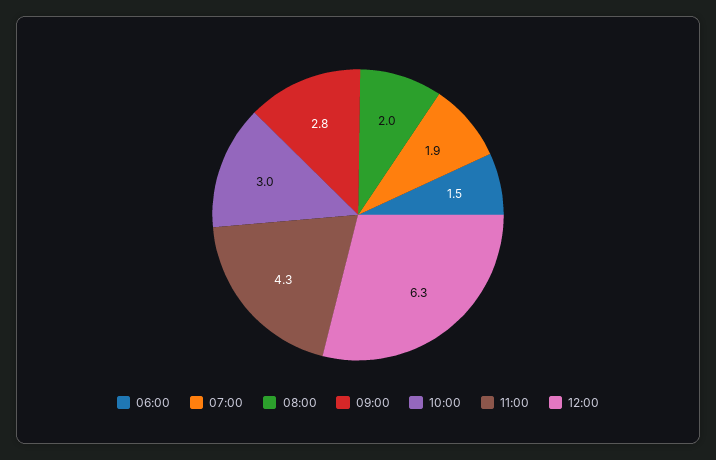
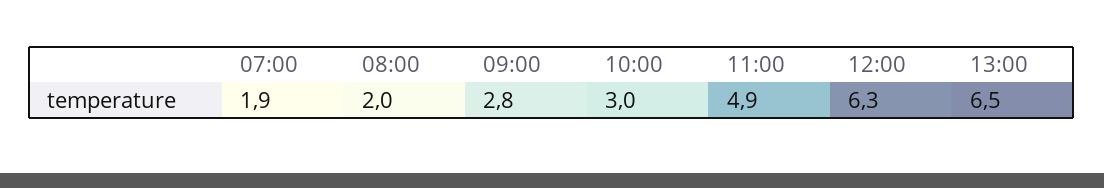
06:00: 1.5 -> none
11:00: 4.3 -> 4.9
13:00: none -> 6.5

